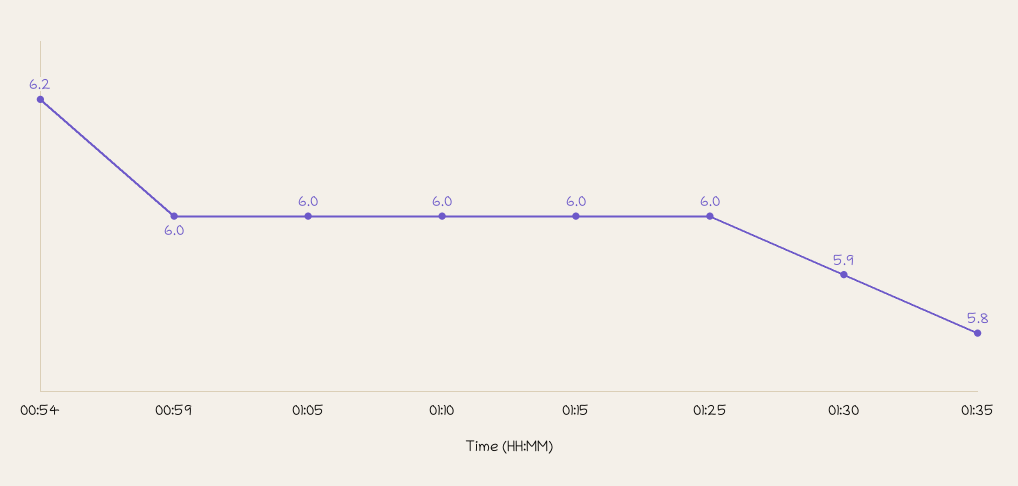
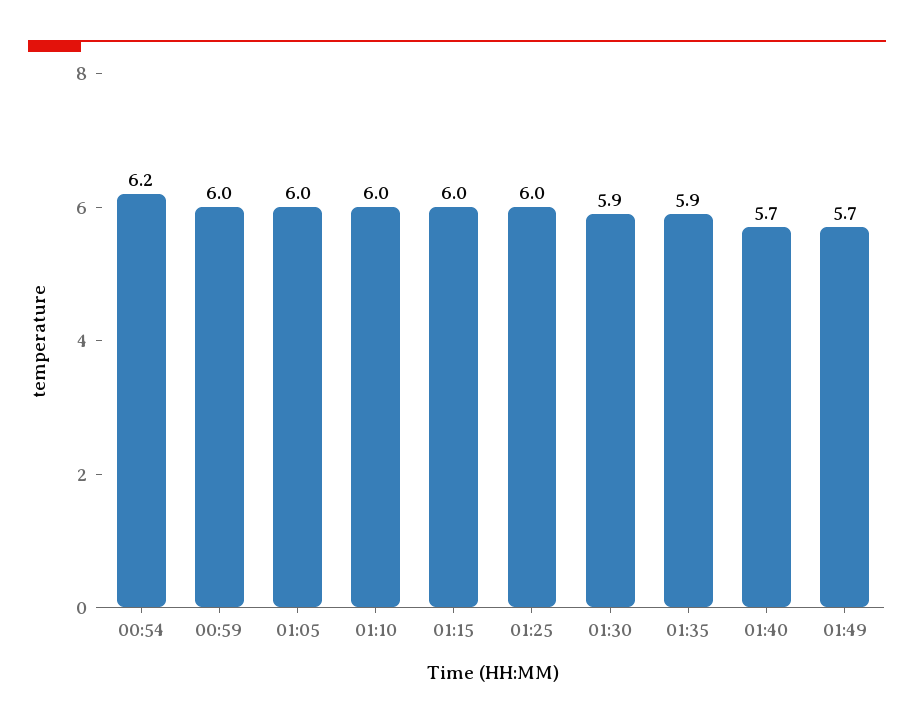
01:35: 5.8 -> 5.9
01:40: none -> 5.7
01:49: none -> 5.7

